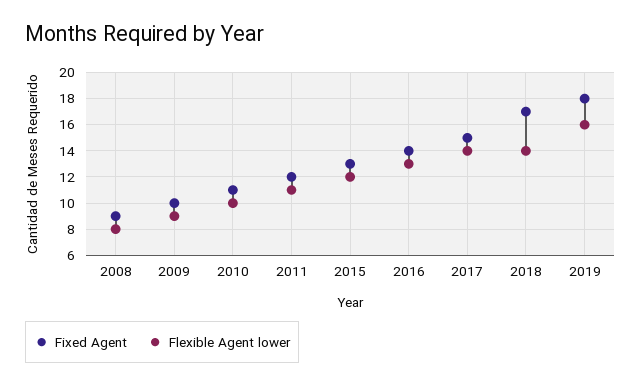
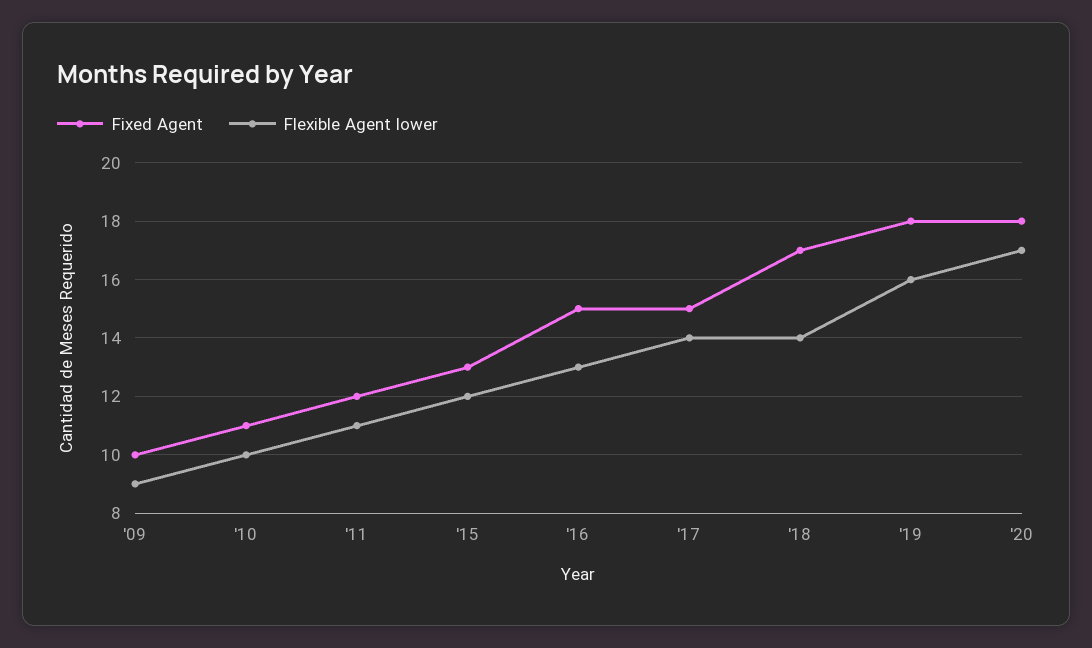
Fixed Agent, 2008: 9 -> none
Flexible Agent lower, 2008: 8 -> none
Fixed Agent, 2016: 14 -> 15
Fixed Agent, '20: none -> 18
Flexible Agent lower, '20: none -> 17

